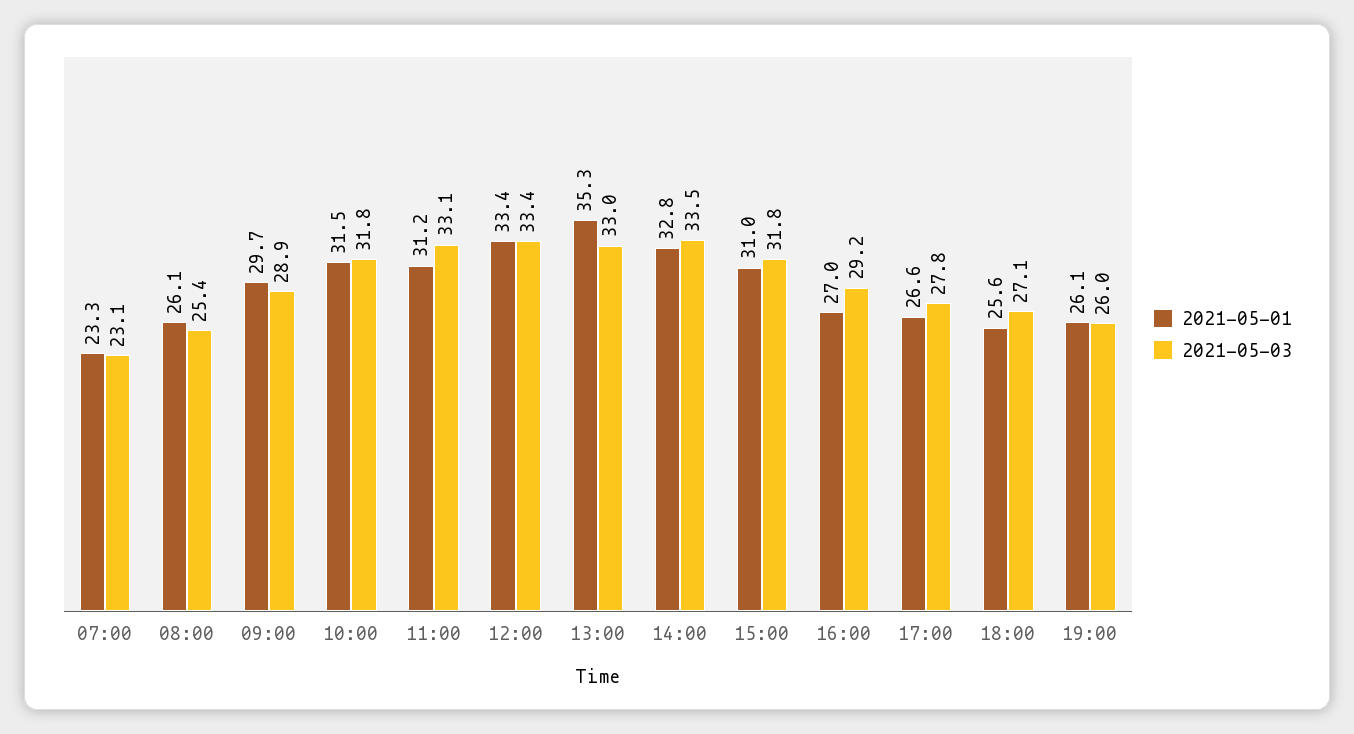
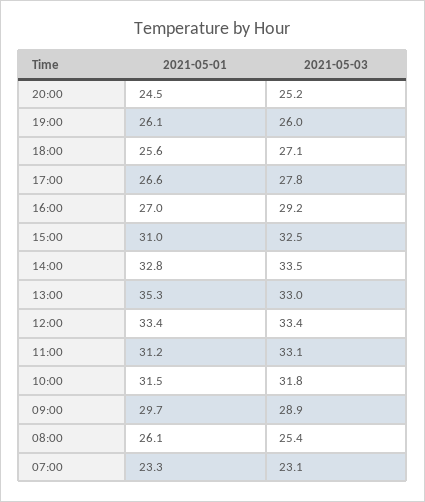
2021-05-03, 15:00: 31.8 -> 32.5
2021-05-01, 20:00: none -> 24.5
2021-05-03, 20:00: none -> 25.2

